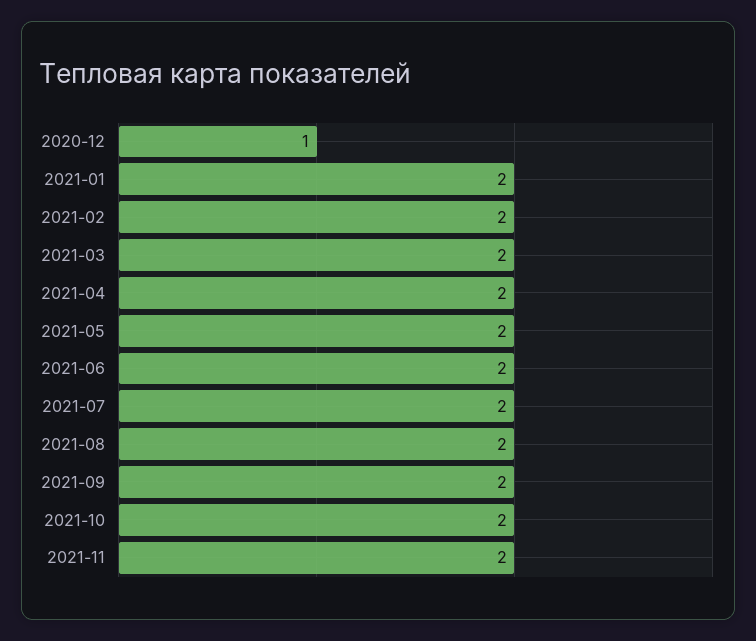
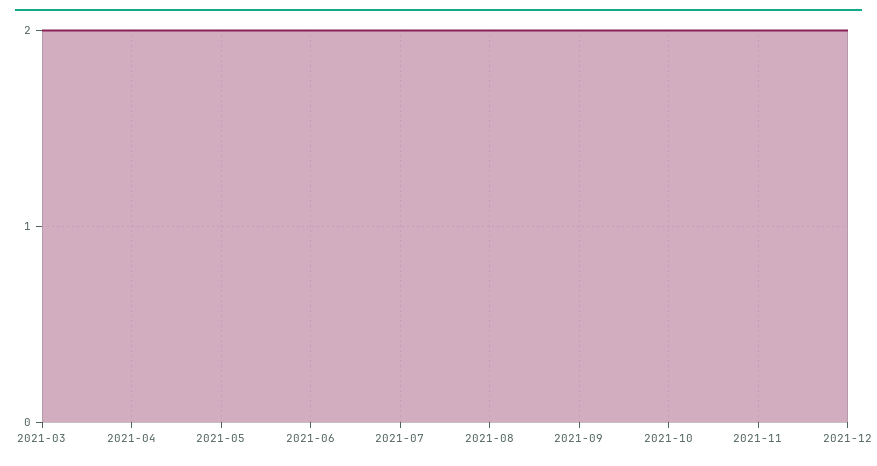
2020-12: 1 -> none
2021-01: 2 -> none
2021-02: 2 -> none
2021-12: none -> 2

